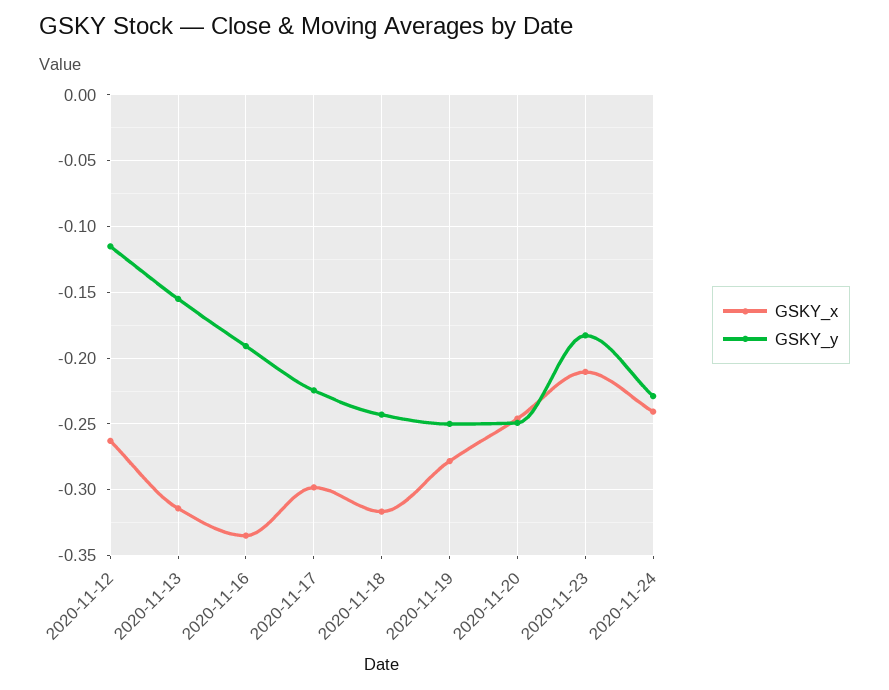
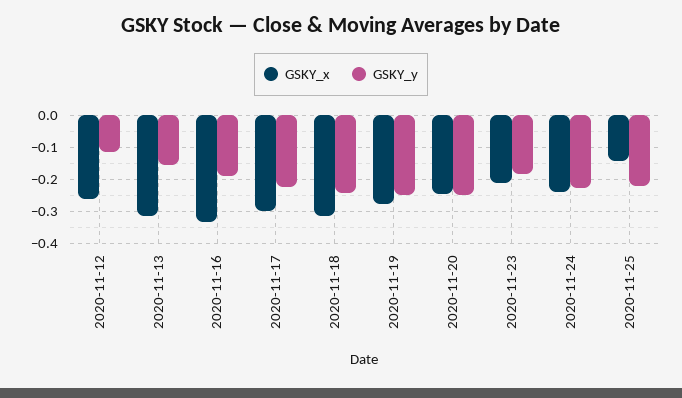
GSKY_x, 2020-11-25: none -> -0.14
GSKY_y, 2020-11-25: none -> -0.22

